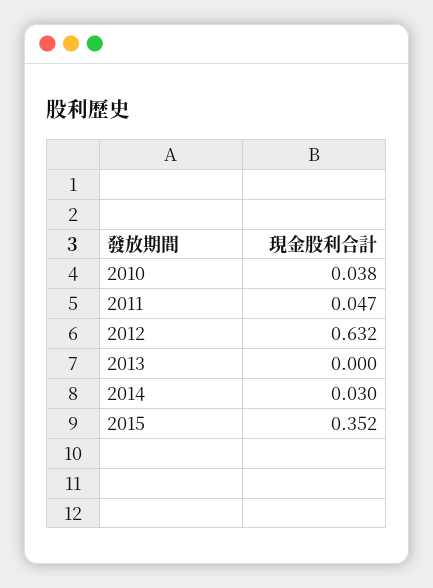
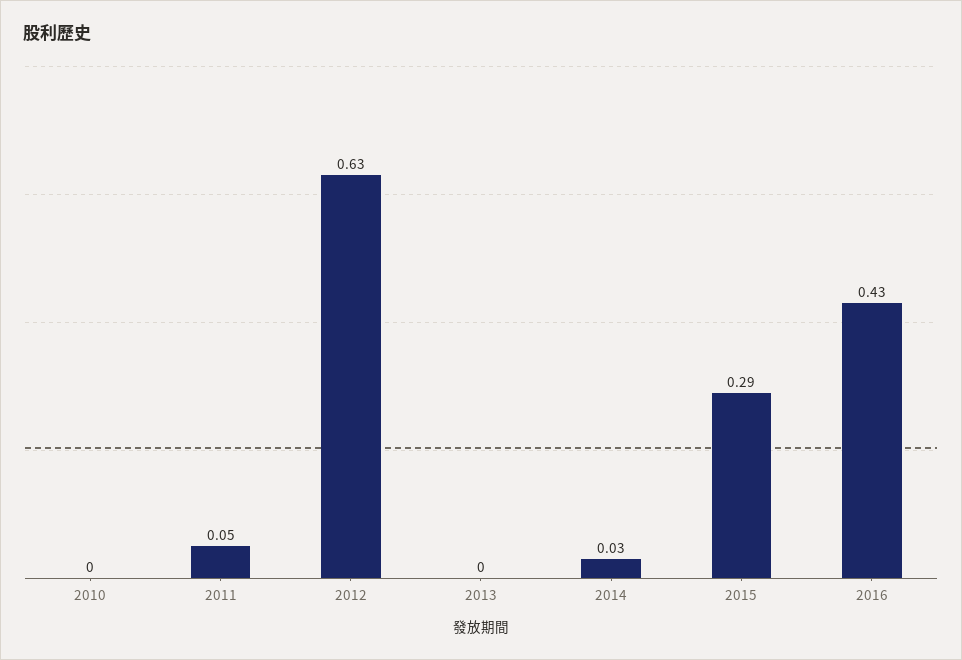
2010: 0.038 -> 0
2015: 0.352 -> 0.29
2016: none -> 0.43

